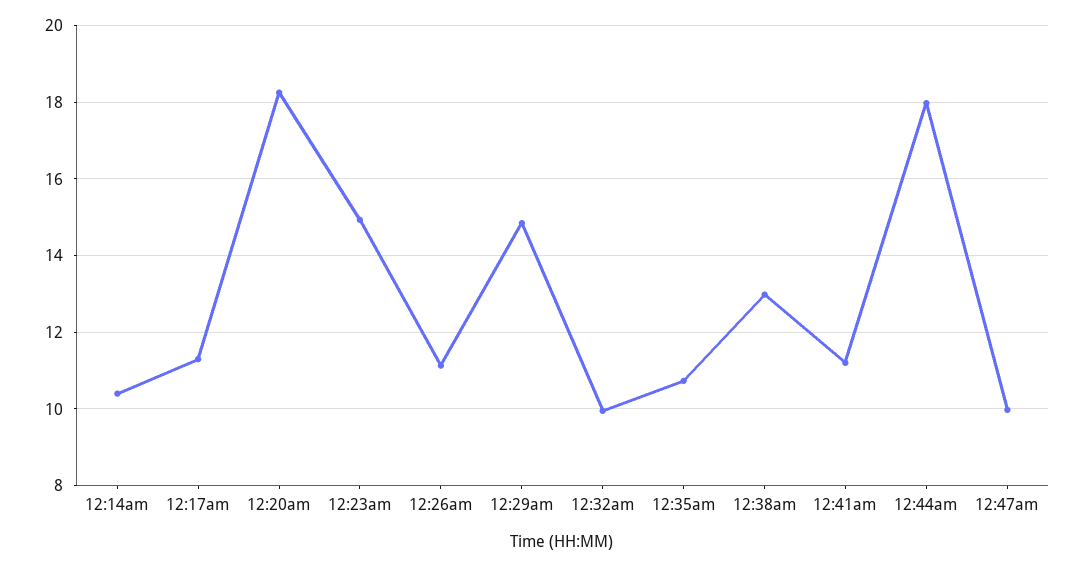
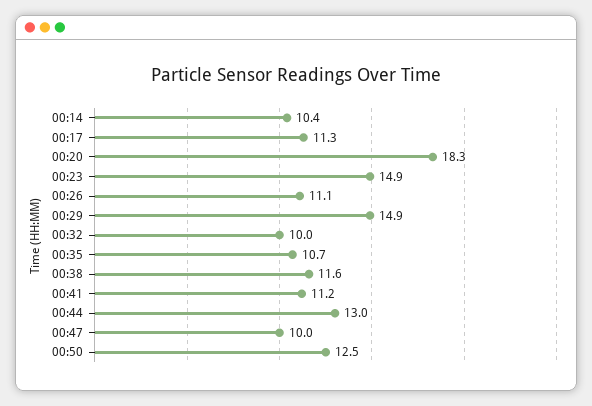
12:38am: 13 -> 11.6
12:44am: 18 -> 13
00:50: none -> 12.5

